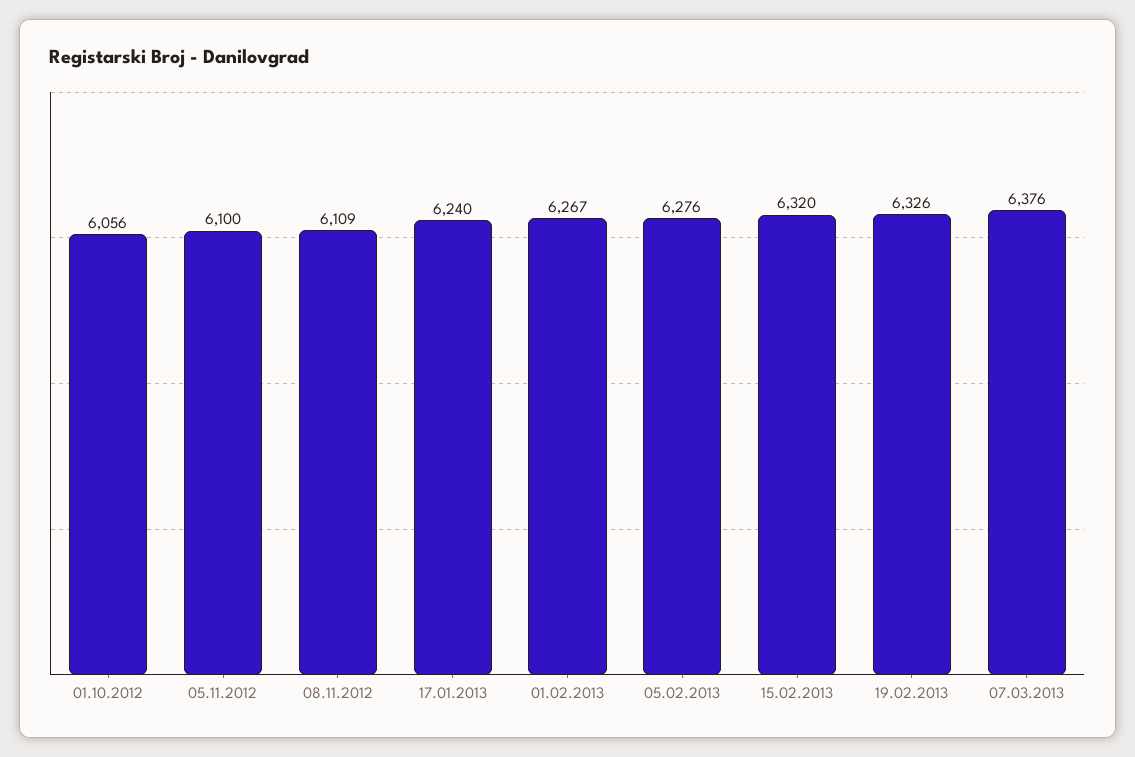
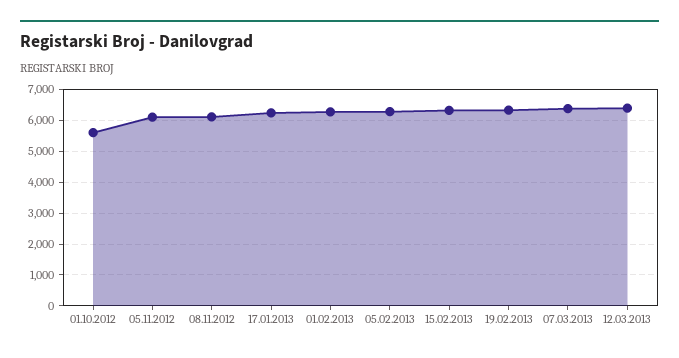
01.10.2012: 6056 -> 5600
12.03.2013: none -> 6400

